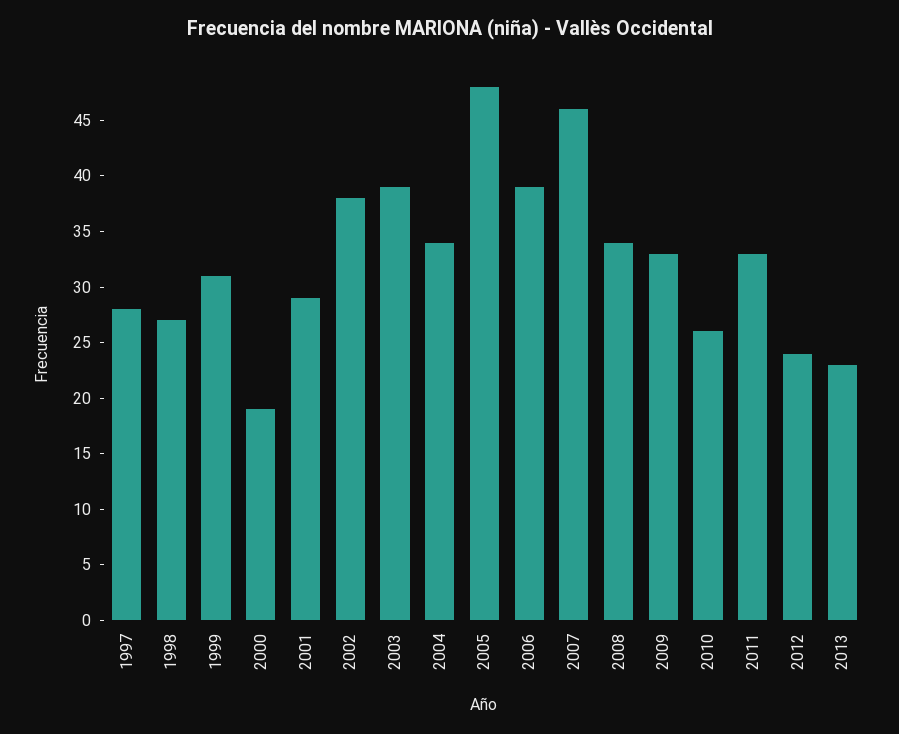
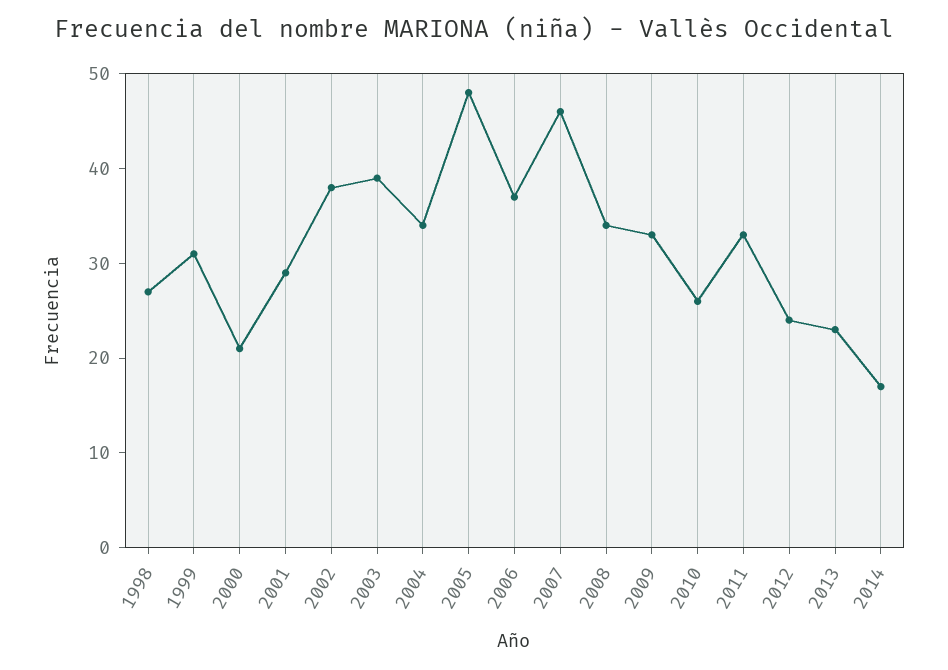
1997: 28 -> none
2000: 19 -> 21
2006: 39 -> 37
2014: none -> 17

